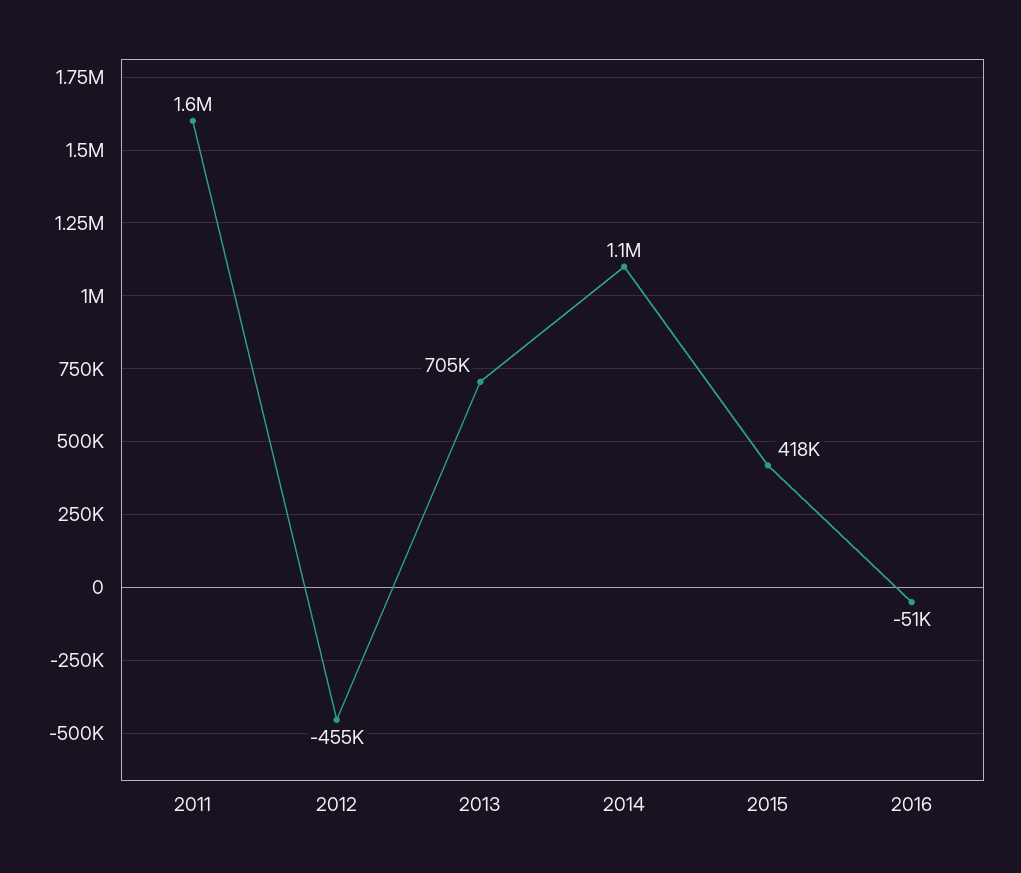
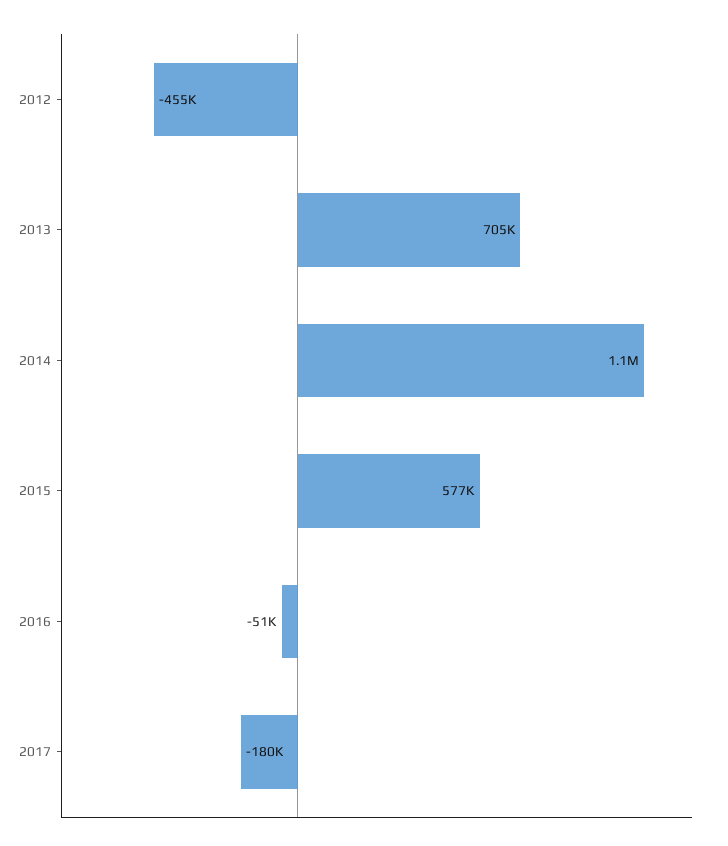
2011: 1600000 -> none
2015: 418000 -> 577000
2017: none -> -180000

